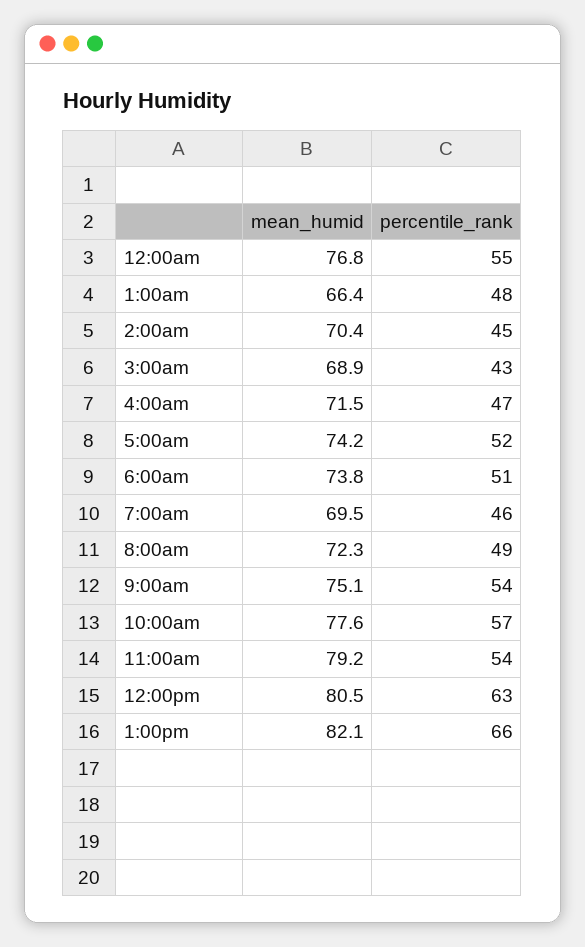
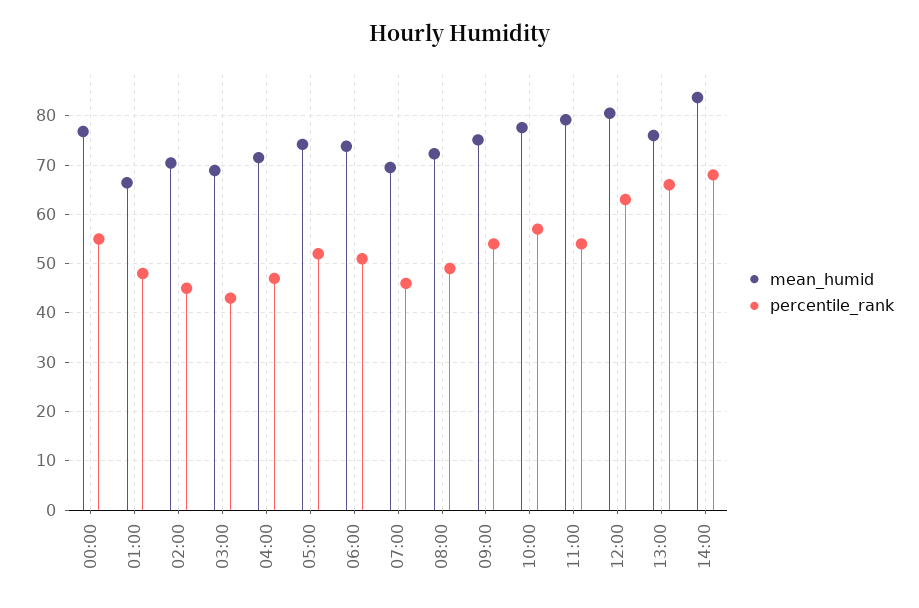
mean_humid, 1:00pm: 82.1 -> 76
mean_humid, 14:00: none -> 84
percentile_rank, 14:00: none -> 68

